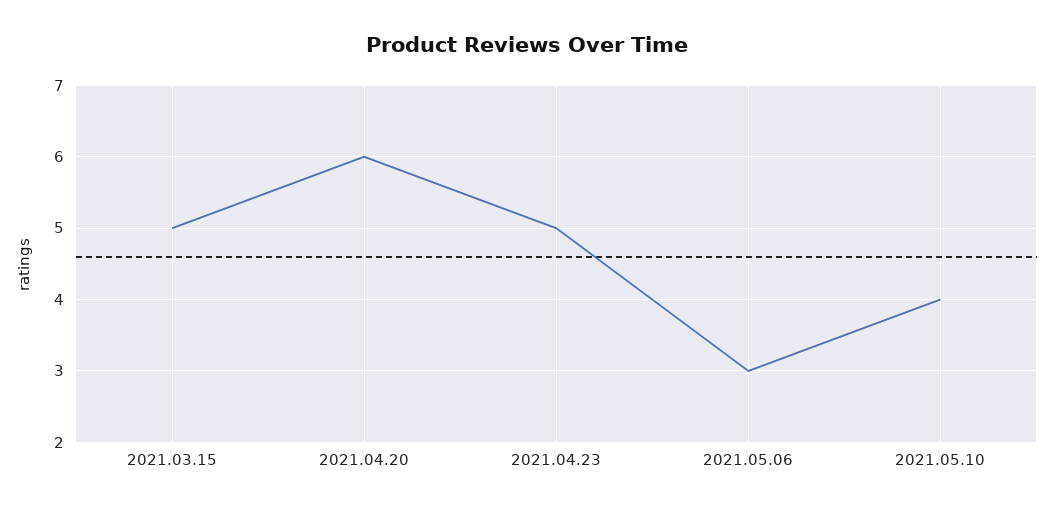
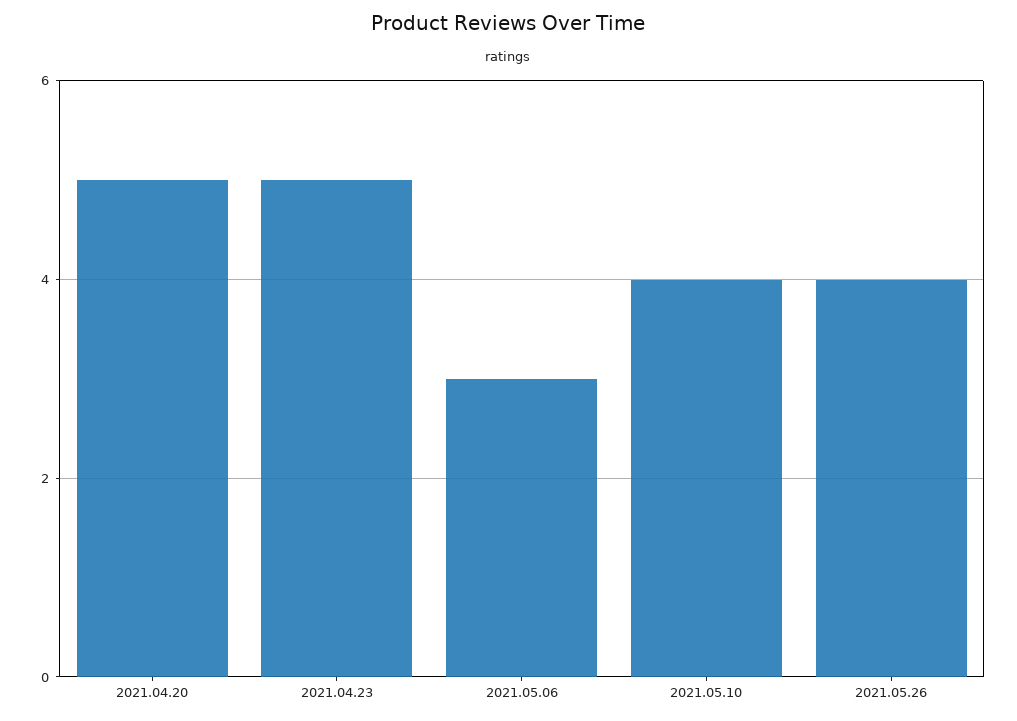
2021.03.15: 5 -> none
2021.04.20: 6 -> 5
2021.05.26: none -> 4

